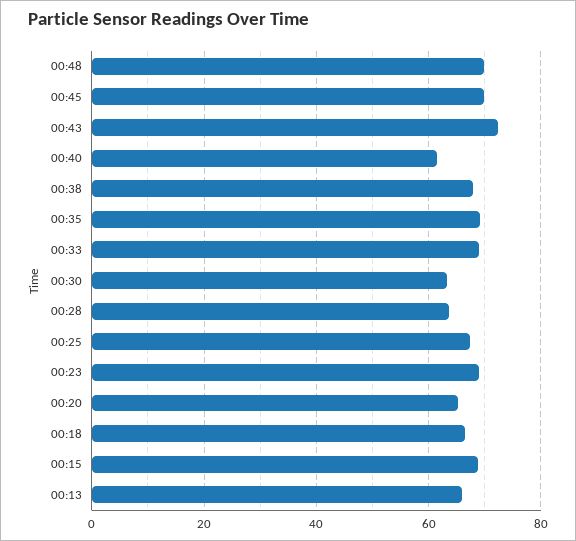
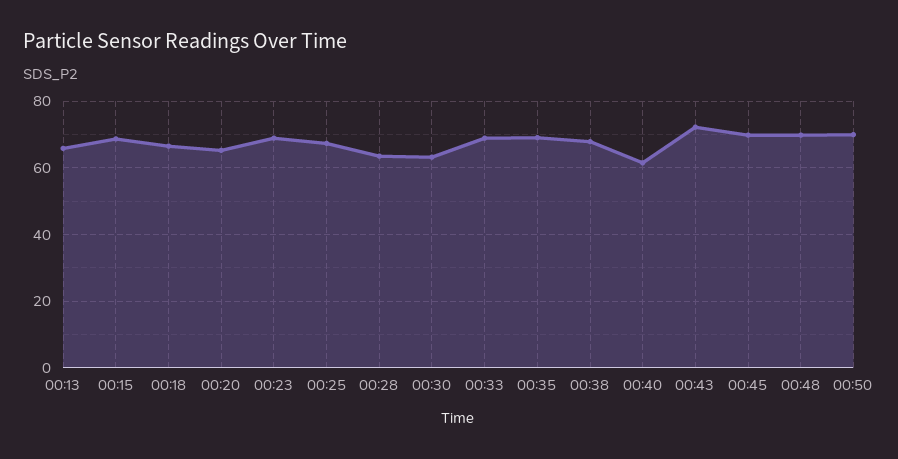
00:50: none -> 70

